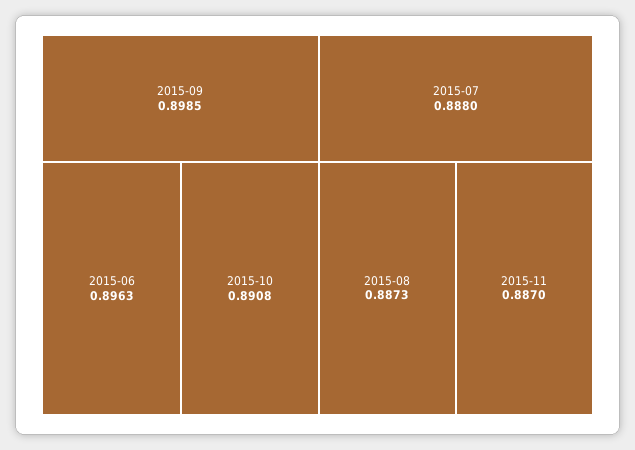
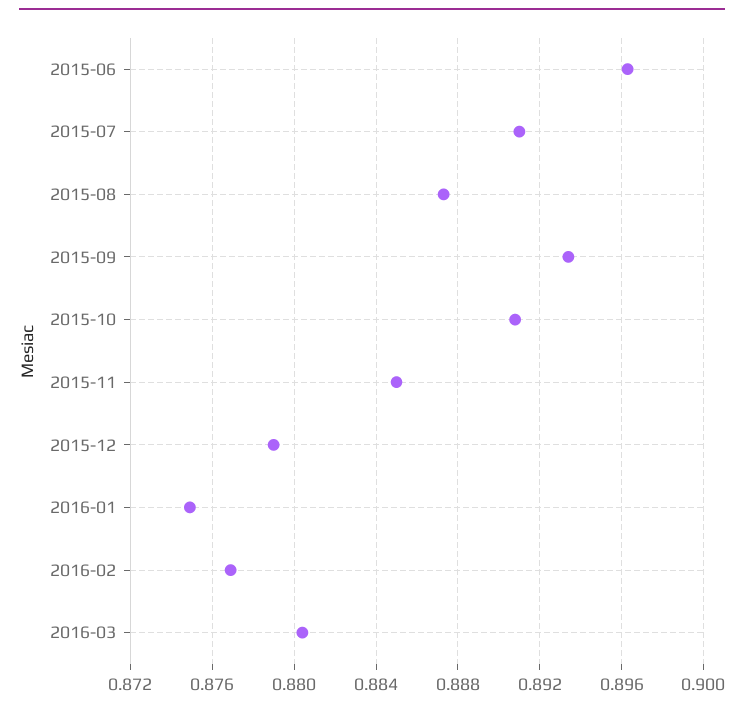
2015-09: 0.8985 -> 0.8935
2015-07: 0.888 -> 0.891
2015-11: 0.887 -> 0.885
2015-12: none -> 0.879
2016-01: none -> 0.875
2016-02: none -> 0.877
2016-03: none -> 0.8805

